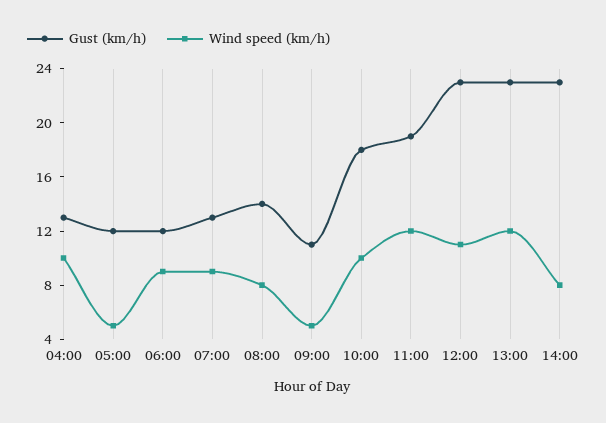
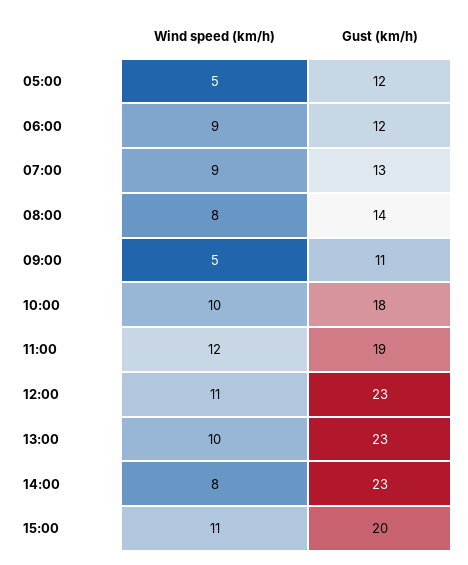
Gust (km/h), 04:00: 13 -> none
Wind speed (km/h), 04:00: 10 -> none
Wind speed (km/h), 13:00: 12 -> 10
Wind speed (km/h), 15:00: none -> 11
Gust (km/h), 15:00: none -> 20

